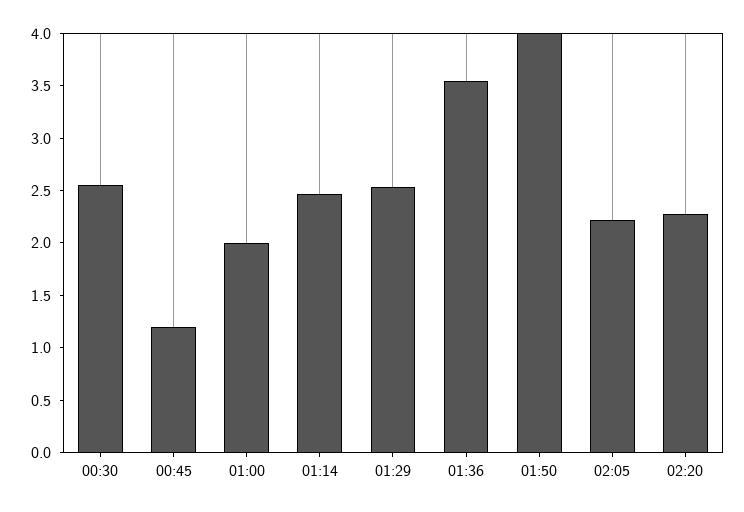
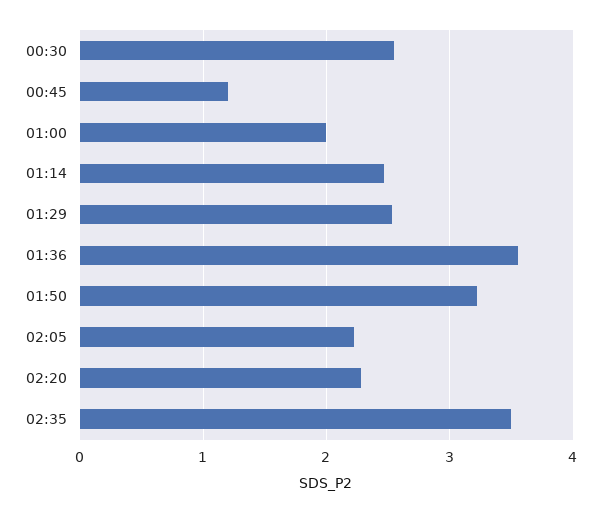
01:50: 4 -> 3.2
02:35: none -> 3.5

